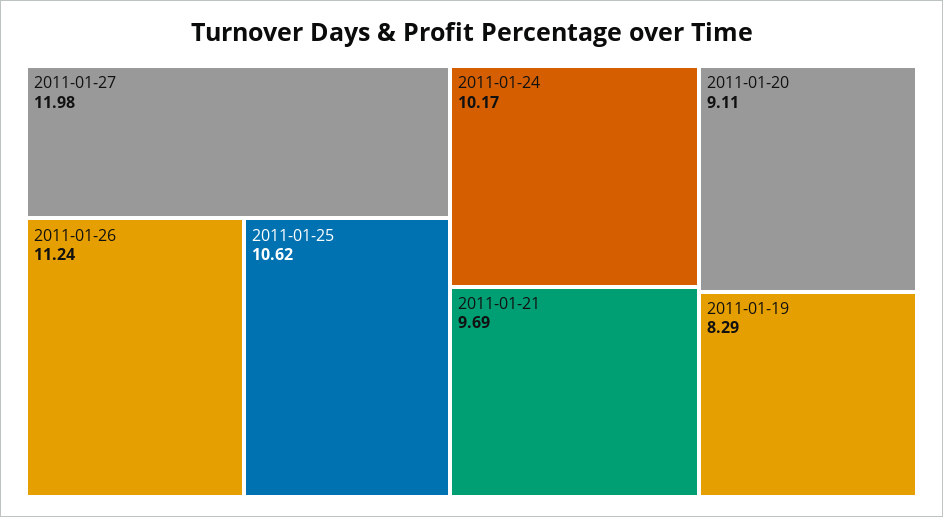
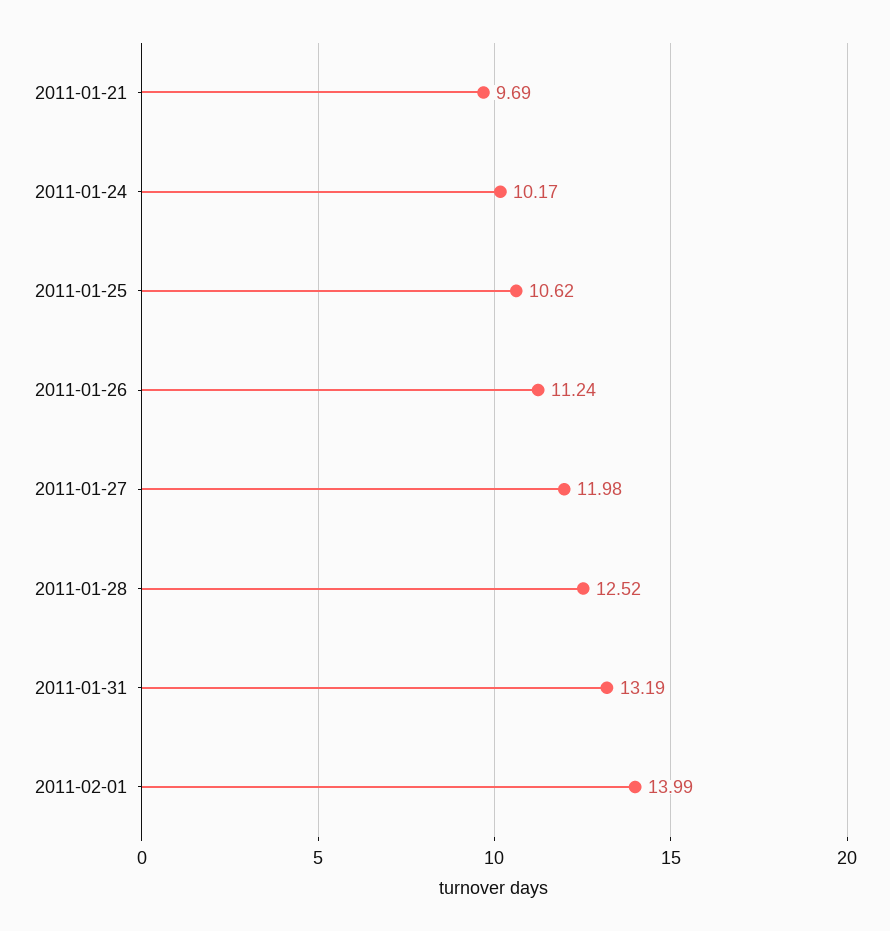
2011-01-20: 9.11 -> none
2011-01-19: 8.29 -> none
2011-01-28: none -> 12.52
2011-01-31: none -> 13.19
2011-02-01: none -> 13.99

